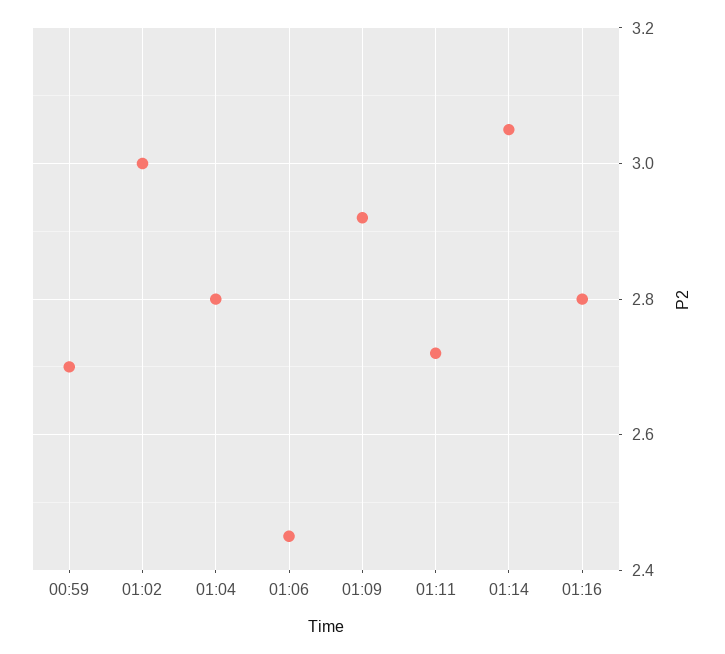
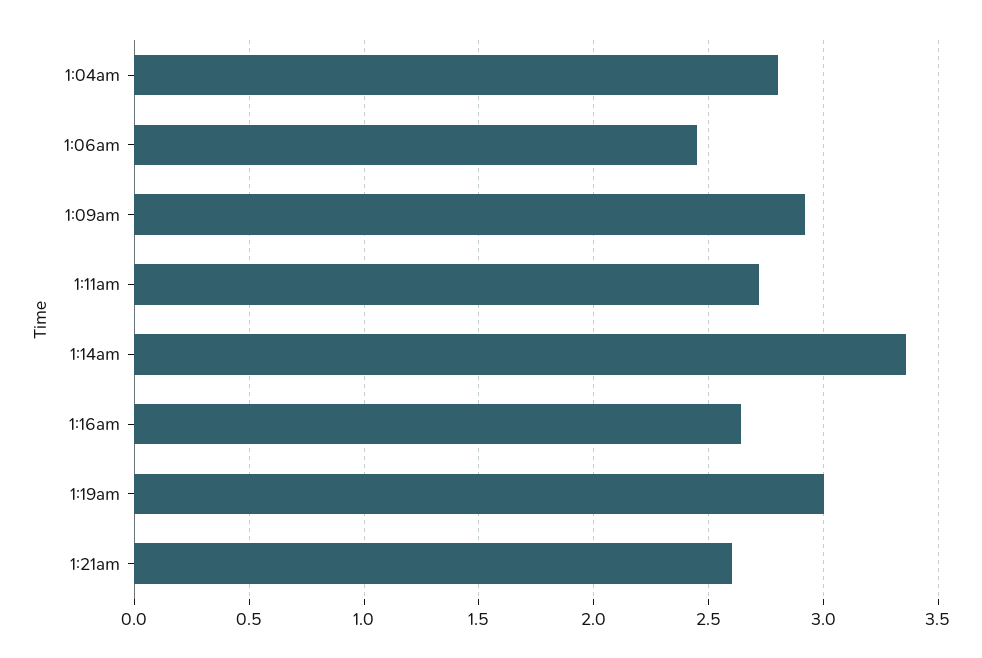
00:59: 2.7 -> none
01:02: 3 -> none
01:14: 3.05 -> 3.35
01:16: 2.8 -> 2.65
1:19am: none -> 3
1:21am: none -> 2.6

